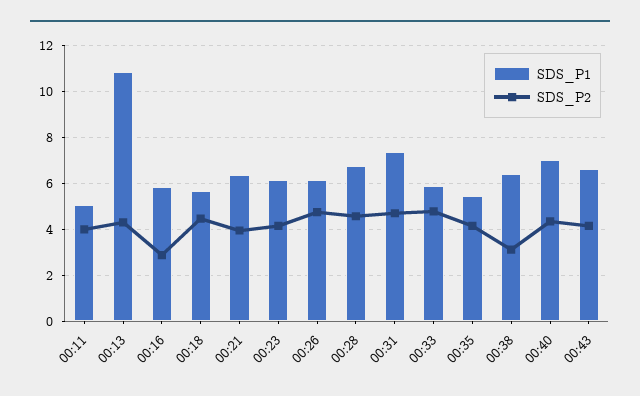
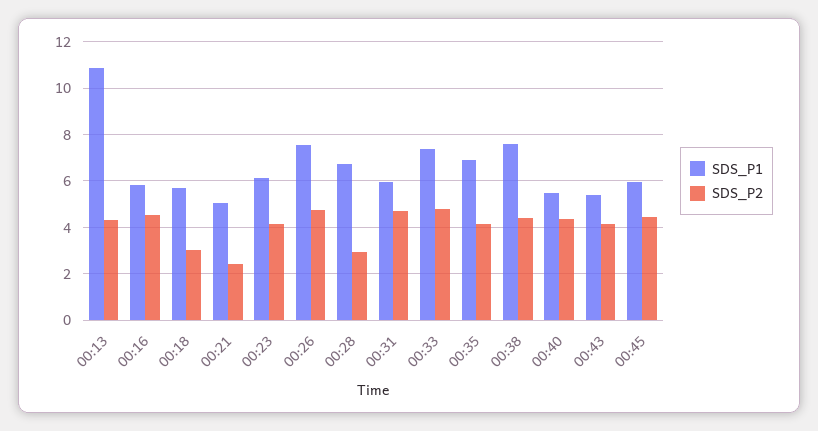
SDS_P1, 00:11: 5 -> none
SDS_P2, 00:11: 4 -> none
SDS_P2, 00:16: 3 -> 4.5
SDS_P2, 00:18: 4.5 -> 3
SDS_P1, 00:21: 6.5 -> 5
SDS_P2, 00:21: 4 -> 2.5
SDS_P1, 00:26: 6 -> 7.5
SDS_P2, 00:28: 4.5 -> 3
SDS_P1, 00:31: 7.5 -> 6
SDS_P1, 00:33: 6 -> 7.5
SDS_P1, 00:35: 5.5 -> 7
SDS_P1, 00:38: 6.5 -> 7.5
SDS_P2, 00:38: 3 -> 4.5
SDS_P1, 00:40: 7 -> 5.5
SDS_P1, 00:43: 6.5 -> 5.5
SDS_P1, 00:45: none -> 6
SDS_P2, 00:45: none -> 4.5

